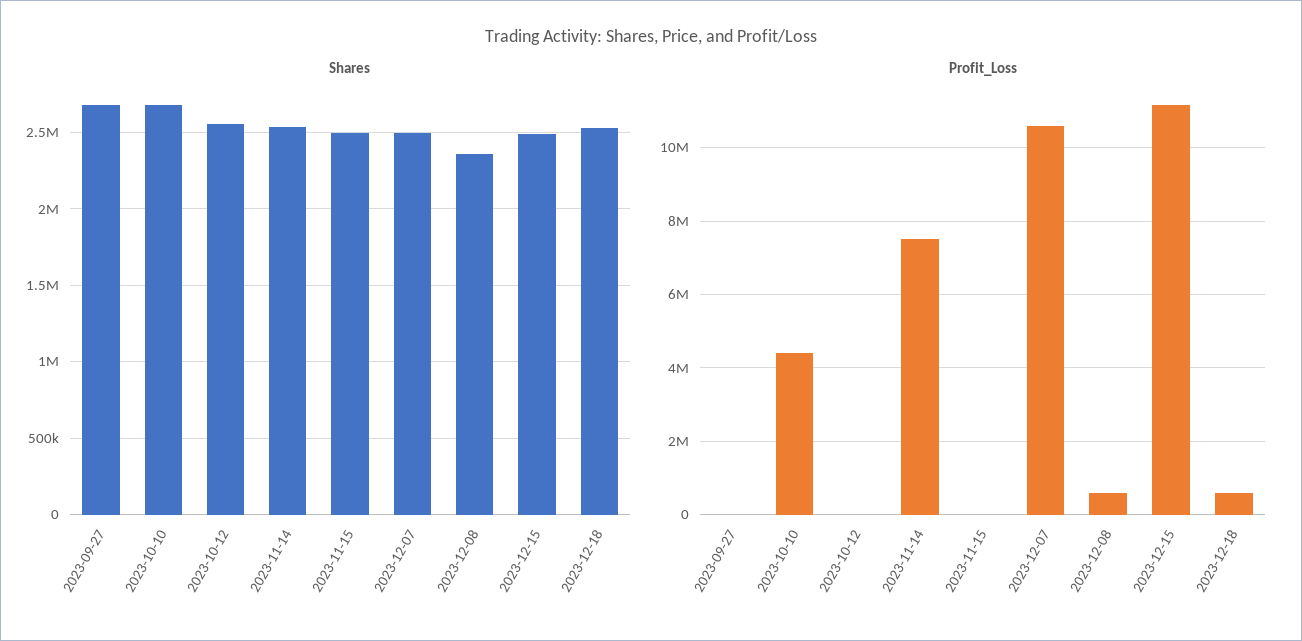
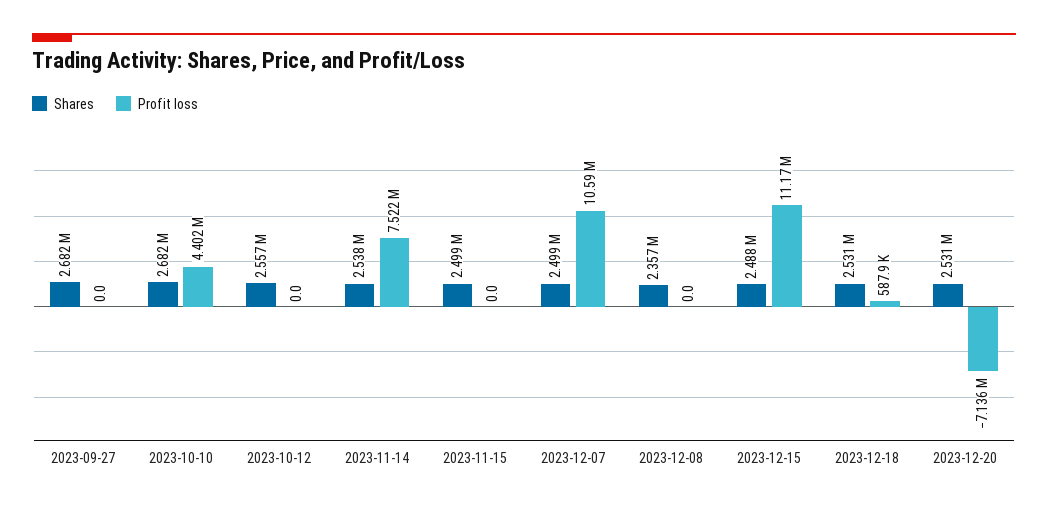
Profit_Loss, 2023-12-08: 600000 -> 0
Shares, 2023-12-20: none -> 2531000
Profit_Loss, 2023-12-20: none -> -7136000

